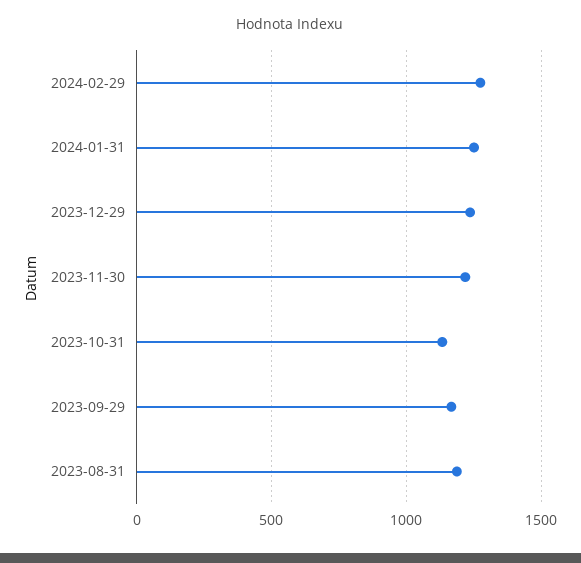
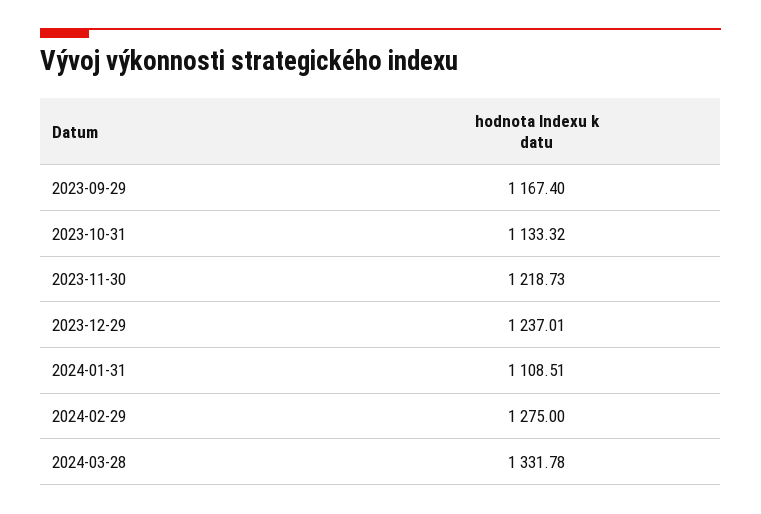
2024-01-31: 1250 -> 1108.51
2023-08-31: 1200 -> none
2024-03-28: none -> 1331.78

